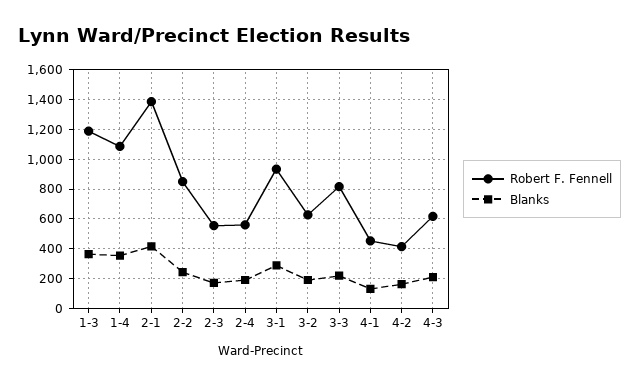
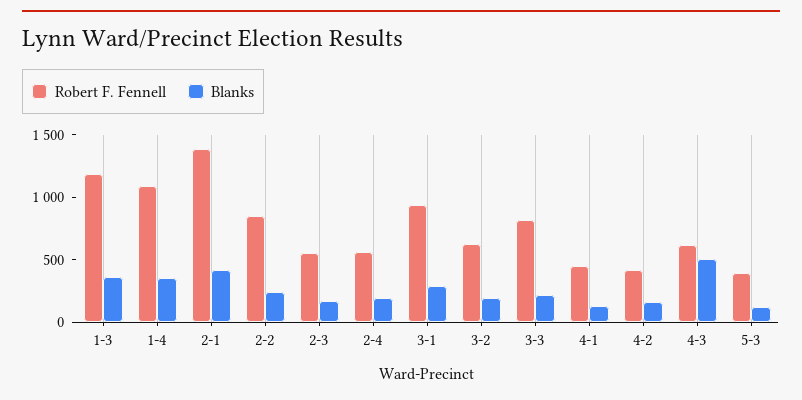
Blanks, 4-3: 200 -> 500
Robert F. Fennell, 5-3: none -> 400
Blanks, 5-3: none -> 100

